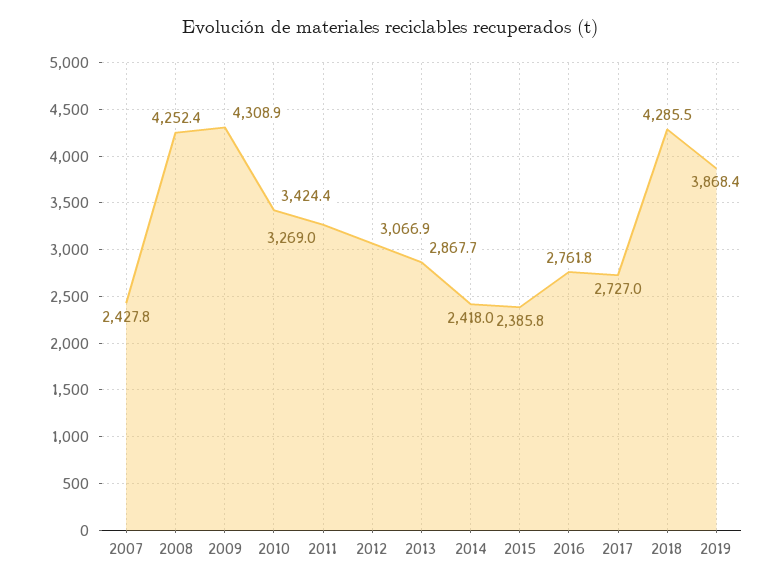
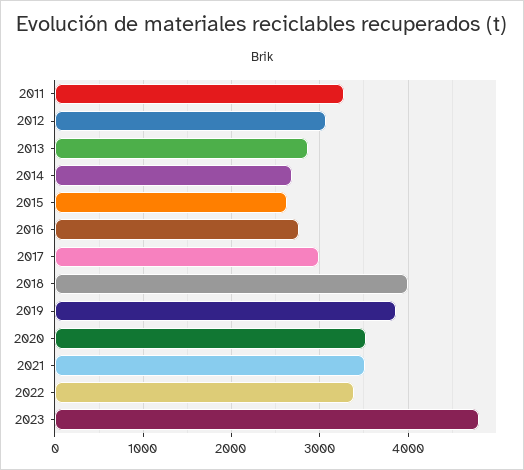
2007: 2427.8 -> none
2008: 4252.4 -> none
2009: 4308.9 -> none
2010: 3424.4 -> none
2014: 2418 -> 2700
2015: 2385.8 -> 2600
2017: 2727 -> 3000
2018: 4285.5 -> 4000
2020: none -> 3500
2021: none -> 3500
2022: none -> 3400
2023: none -> 4800

